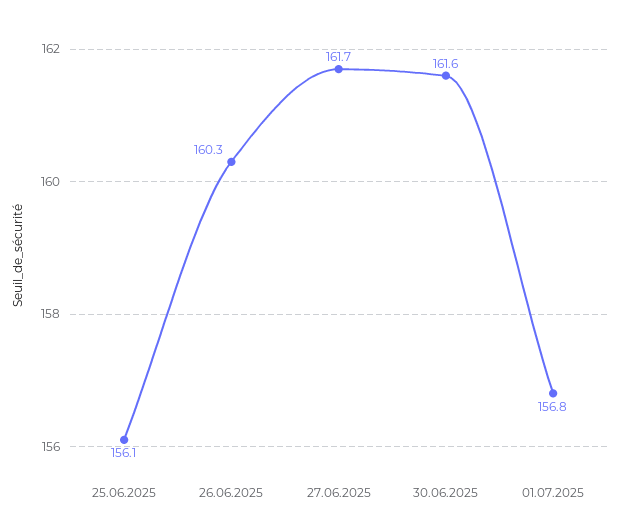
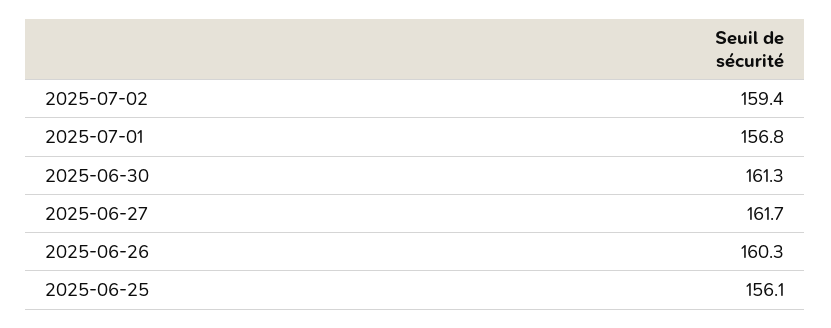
30.06.2025: 161.6 -> 161.3
2025-07-02: none -> 159.4

